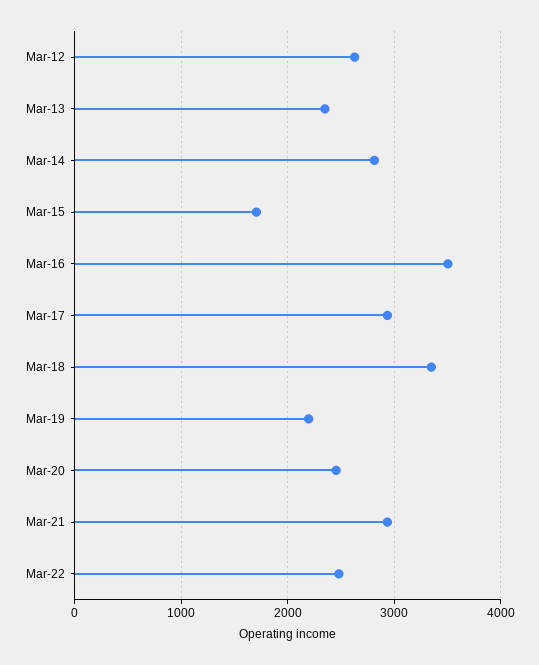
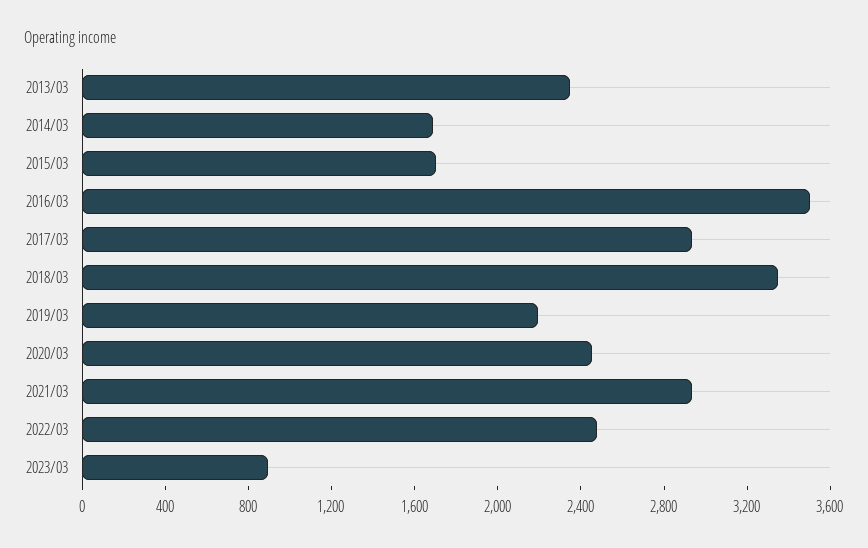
Mar-12: 2600 -> none
Mar-14: 2800 -> 1700
2023/03: none -> 900

